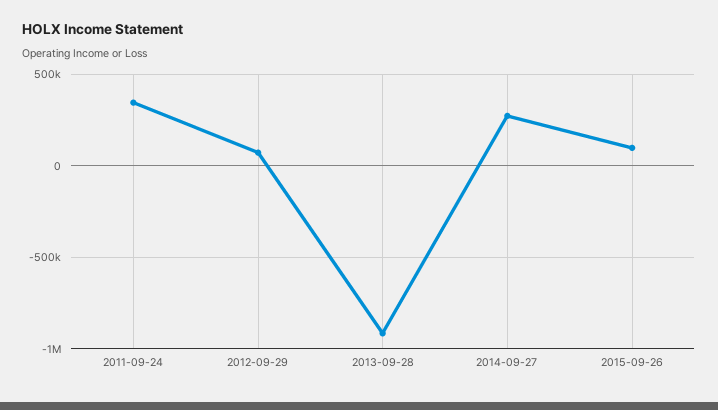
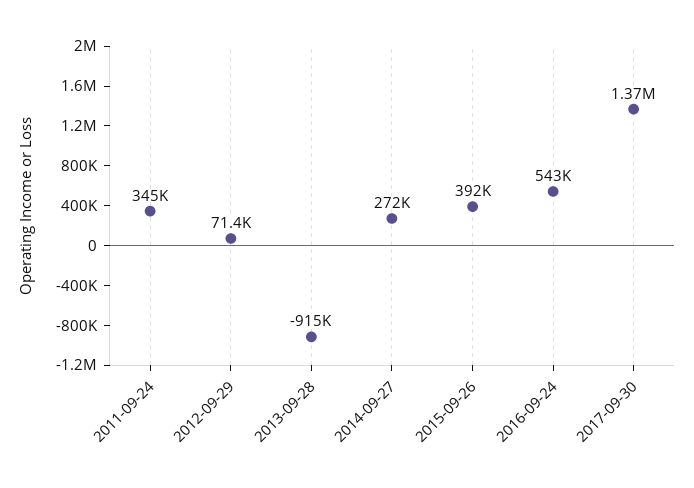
2015-09-26: 100000 -> 392000
2016-09-24: none -> 543000
2017-09-30: none -> 1370000

